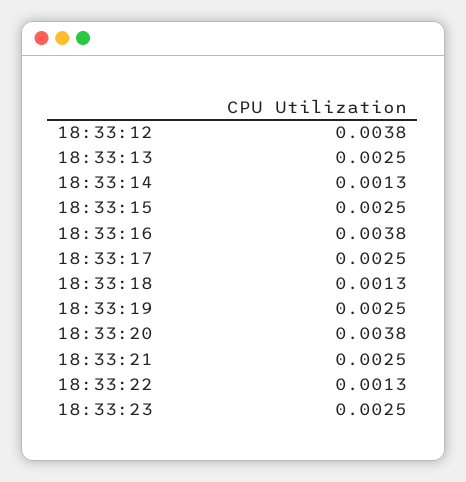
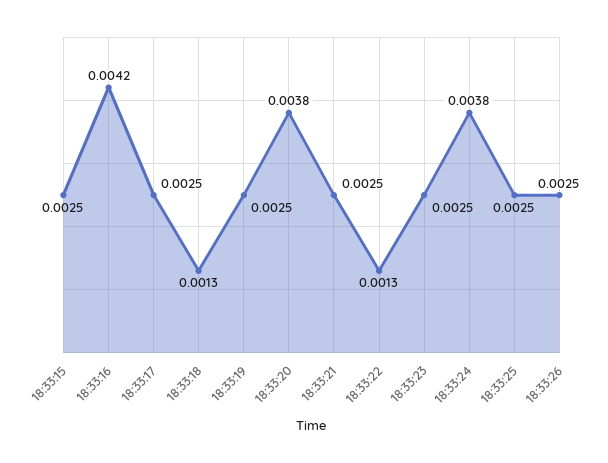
18:33:12: 0.0038 -> none
18:33:13: 0.0025 -> none
18:33:14: 0.0013 -> none
18:33:16: 0.0038 -> 0.0042
18:33:24: none -> 0.0038
18:33:25: none -> 0.0025
18:33:26: none -> 0.0025

